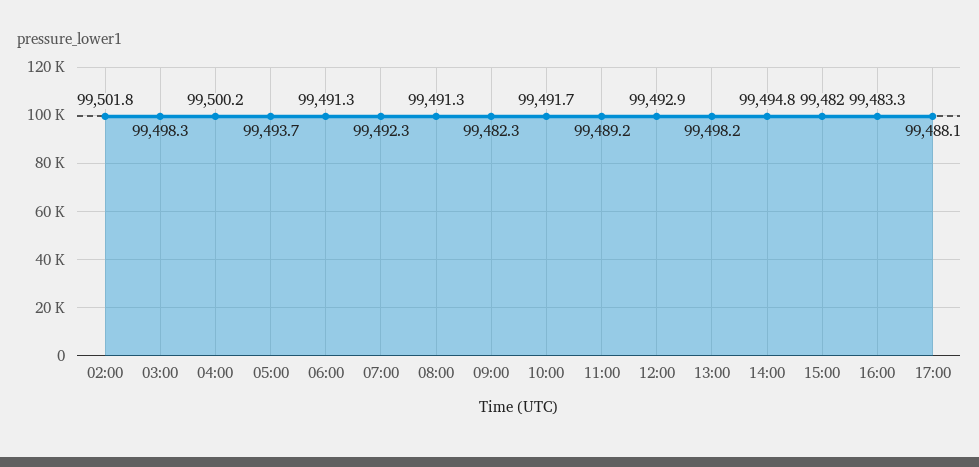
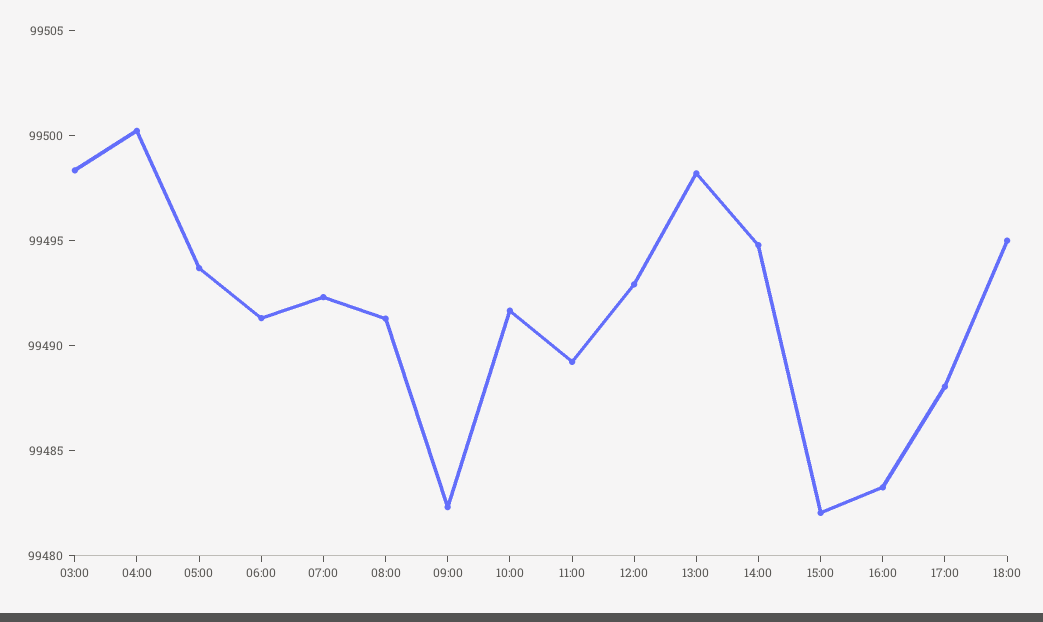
02:00: 99501.8 -> none
18:00: none -> 99495

